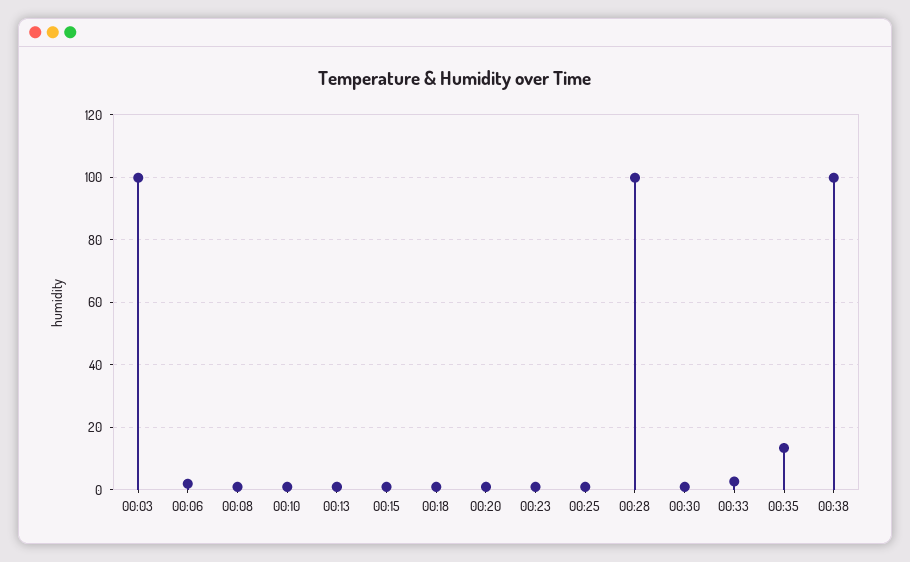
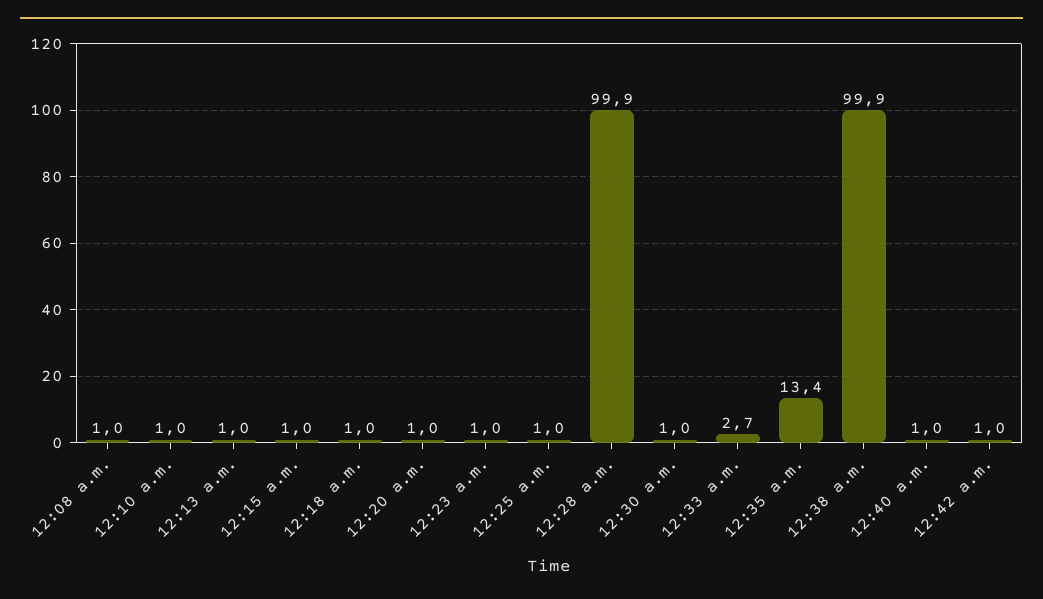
00:03: 100 -> none
00:06: 2 -> none
12:40 a.m.: none -> 1
12:42 a.m.: none -> 1

